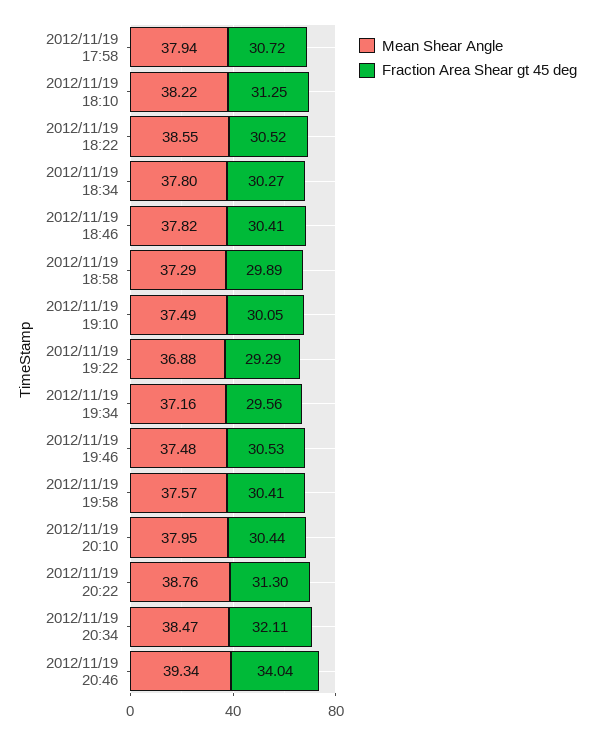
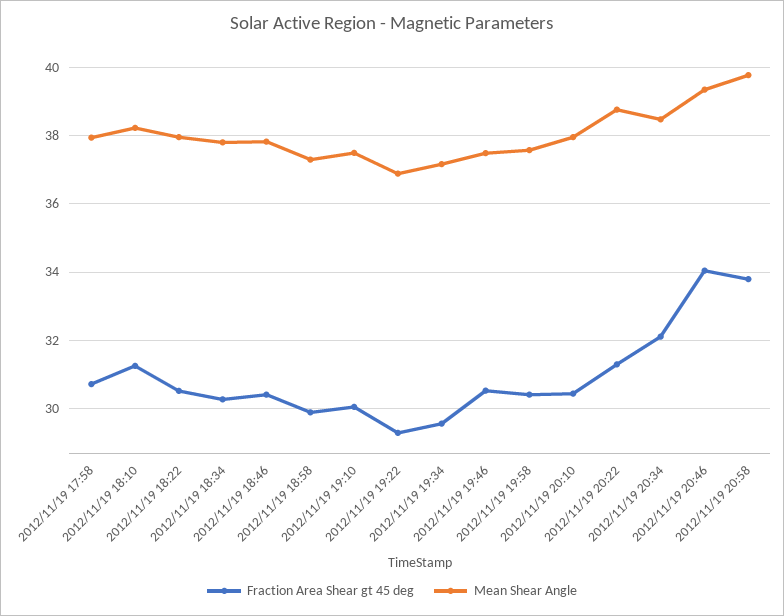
Mean Shear Angle, 2012/11/19 18:22: 38.55 -> 38
Fraction Area Shear gt 45 deg, 2012/11/19 20:58: none -> 33.8
Mean Shear Angle, 2012/11/19 20:58: none -> 39.8

